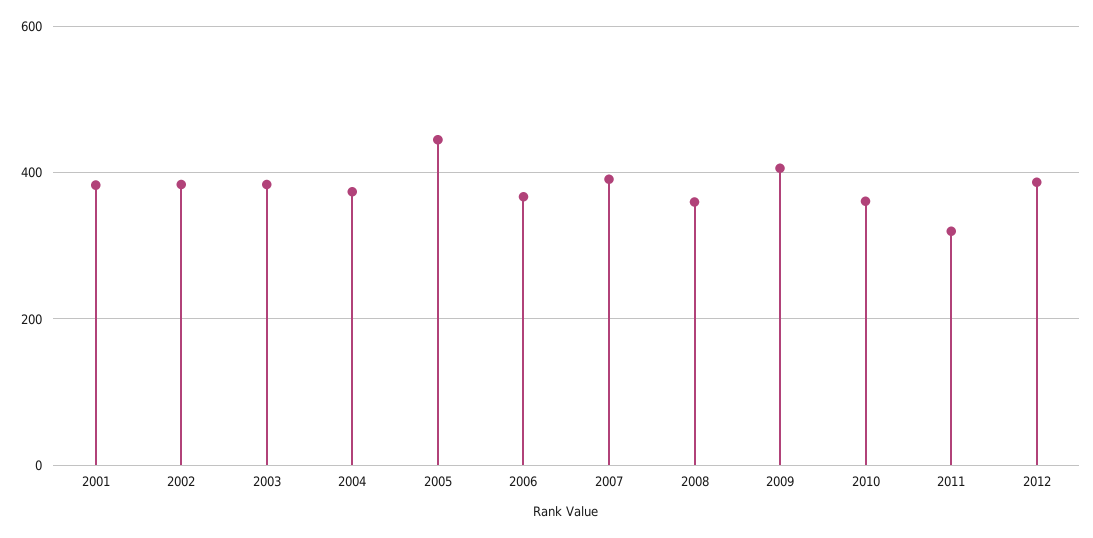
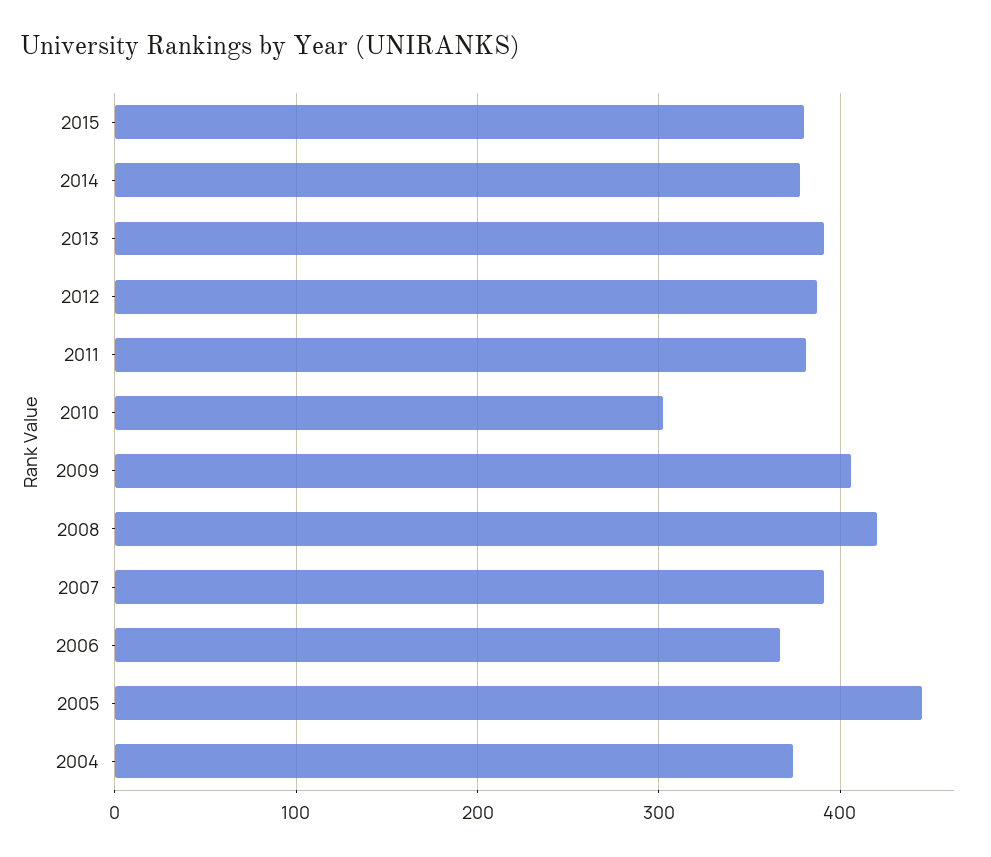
2001: 380 -> none
2002: 380 -> none
2003: 380 -> none
2008: 360 -> 420
2010: 360 -> 300
2011: 320 -> 380
2015: none -> 380
2014: none -> 380
2013: none -> 390

